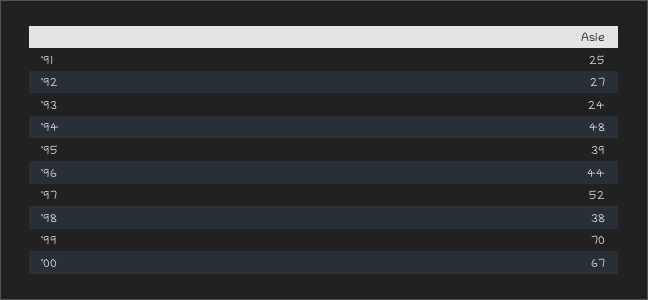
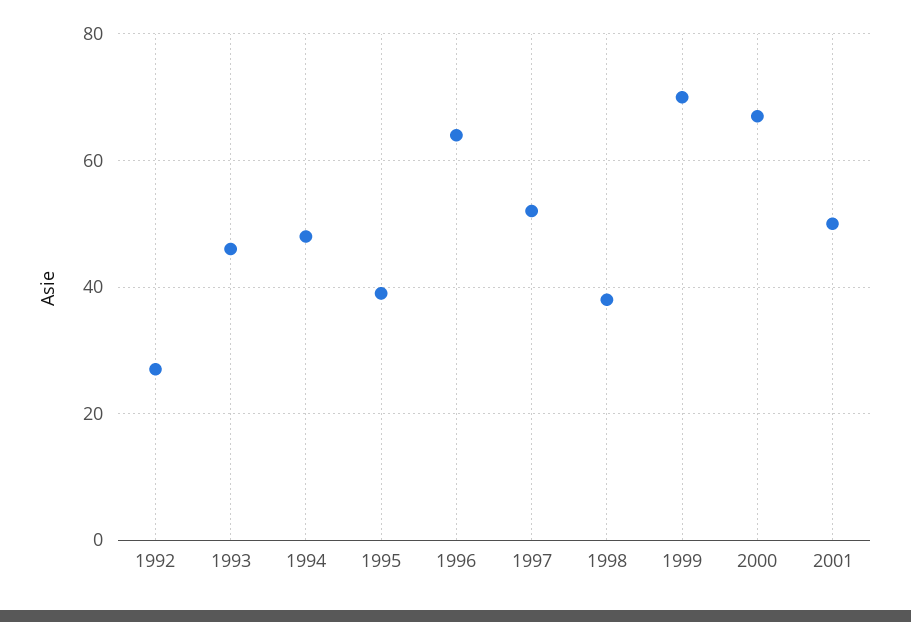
'91: 25 -> none
'93: 24 -> 45
'96: 44 -> 65
2001: none -> 50

